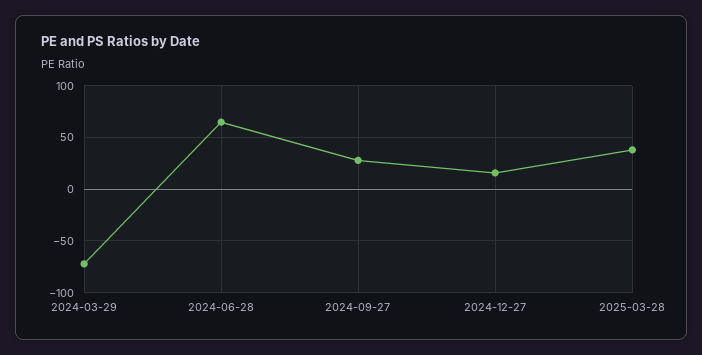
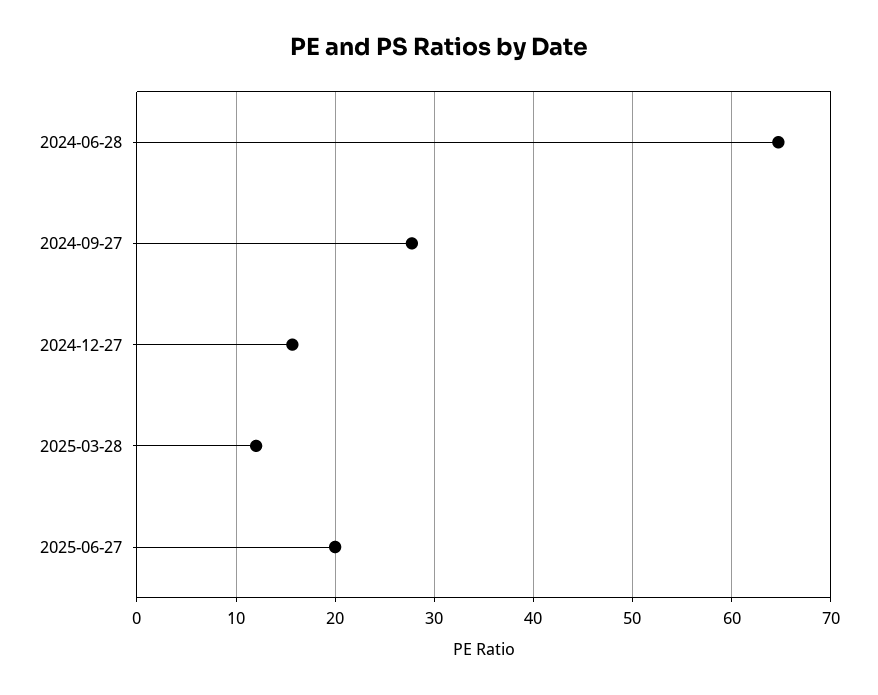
2024-03-29: -70 -> none
2025-03-28: 40 -> 12
2025-06-27: none -> 20

